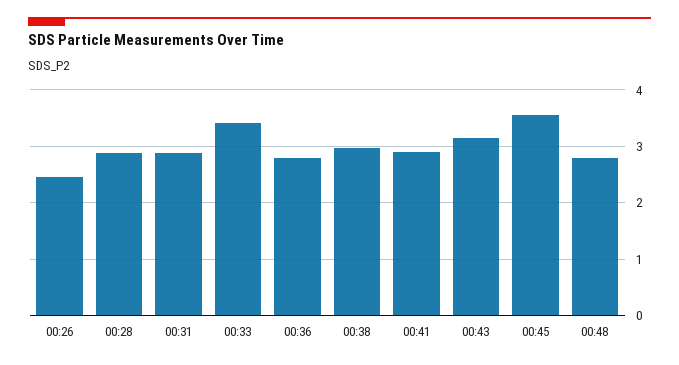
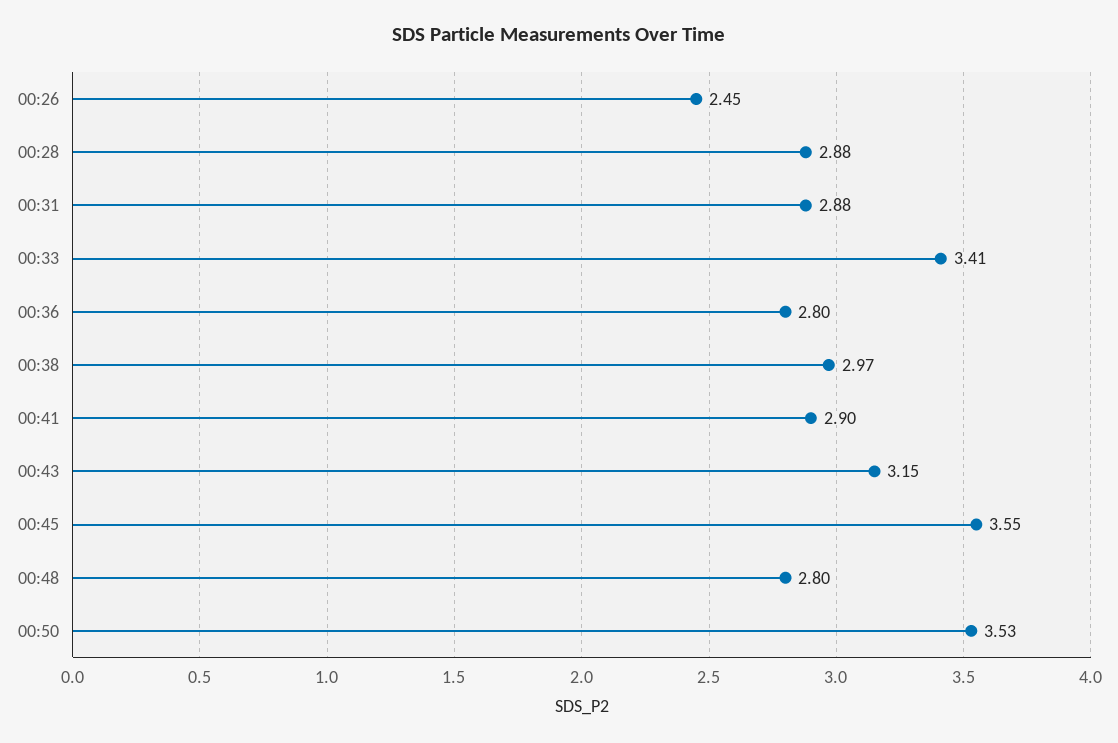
00:50: none -> 3.53

